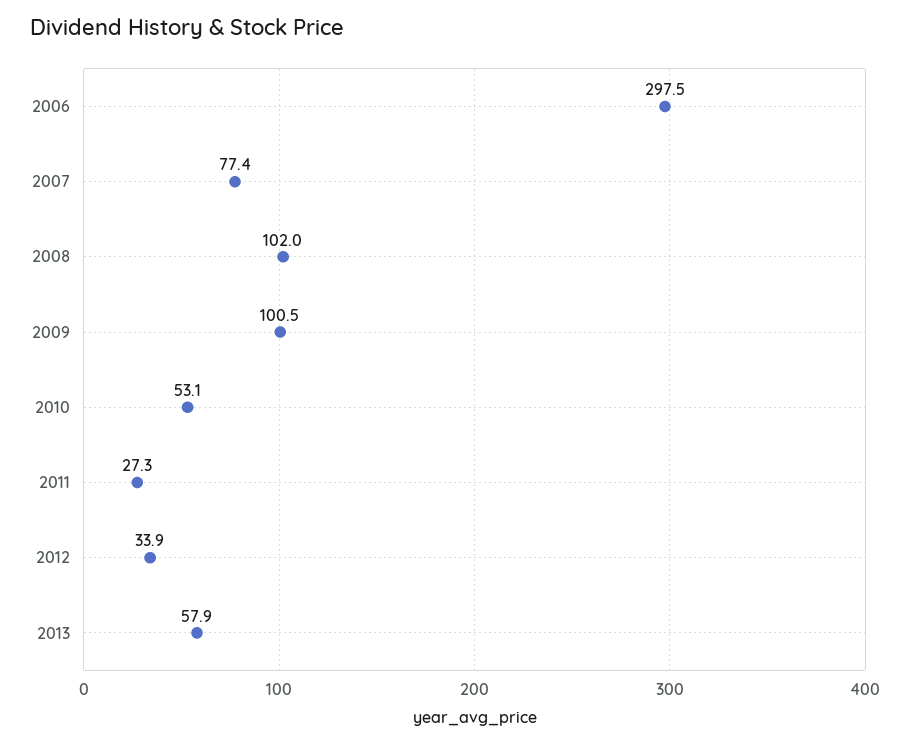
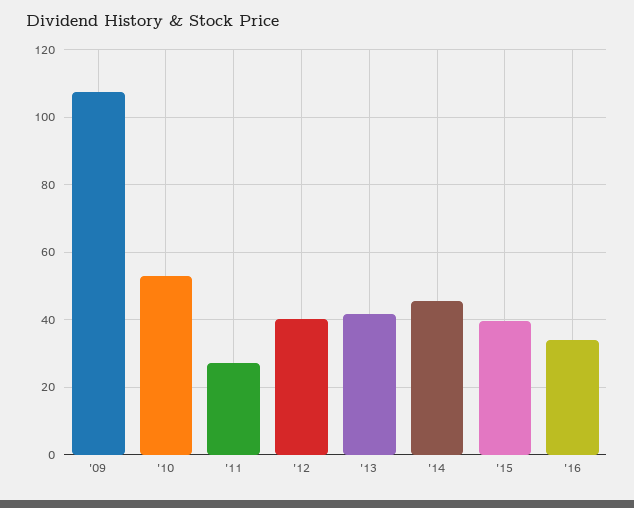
2006: 297.5 -> none
2007: 77.4 -> none
2008: 102 -> none
2009: 100.5 -> 108
2012: 33.9 -> 40
2013: 57.9 -> 42
'14: none -> 46
'15: none -> 40
'16: none -> 34

